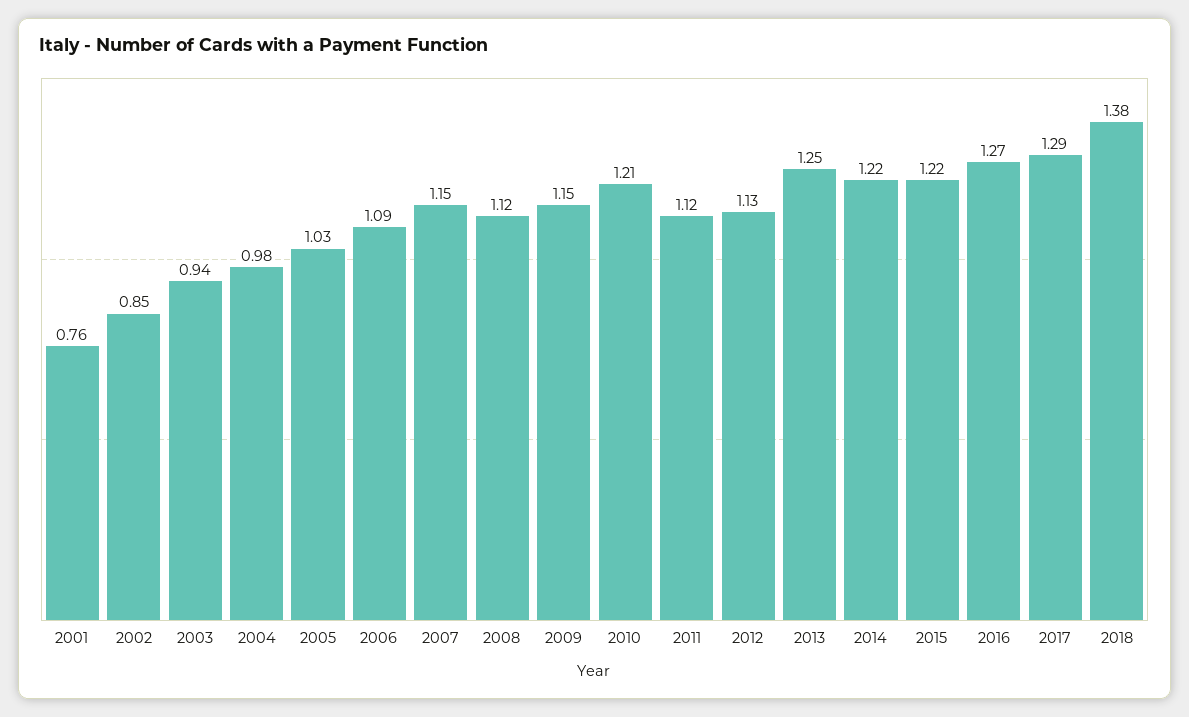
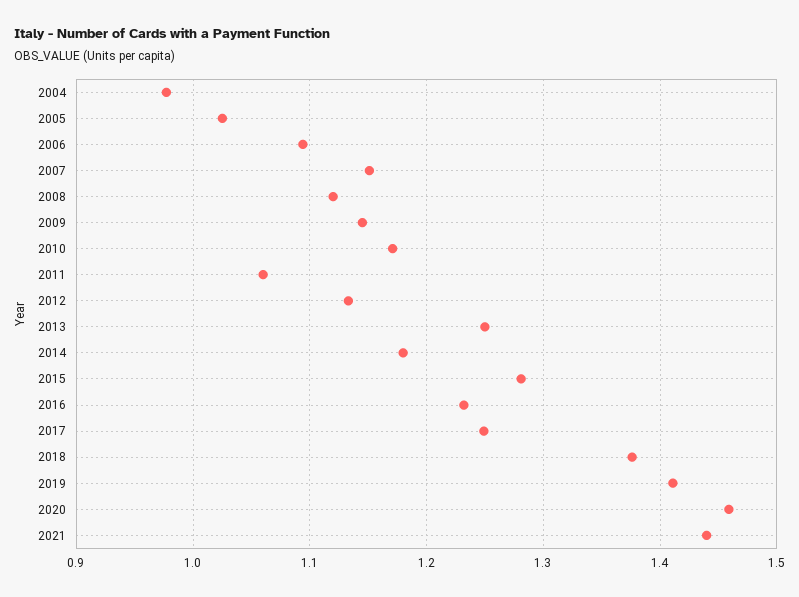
2001: 0.76 -> none
2002: 0.85 -> none
2003: 0.94 -> none
2010: 1.21 -> 1.17
2011: 1.12 -> 1.06
2014: 1.22 -> 1.18
2015: 1.22 -> 1.28
2016: 1.27 -> 1.23
2017: 1.29 -> 1.25
2019: none -> 1.41
2020: none -> 1.46
2021: none -> 1.44

